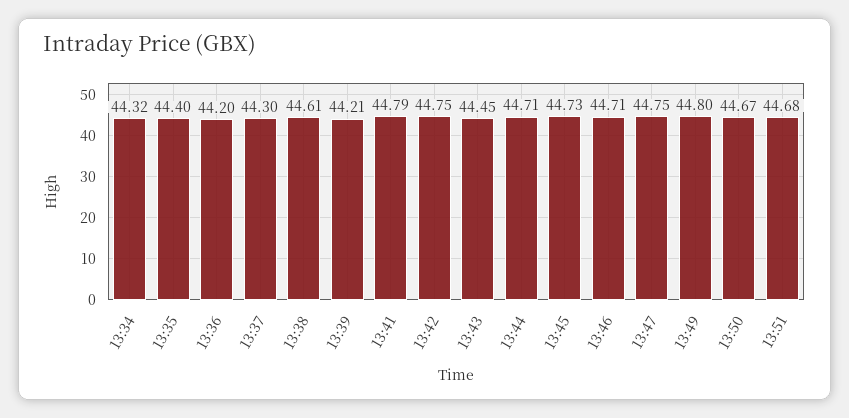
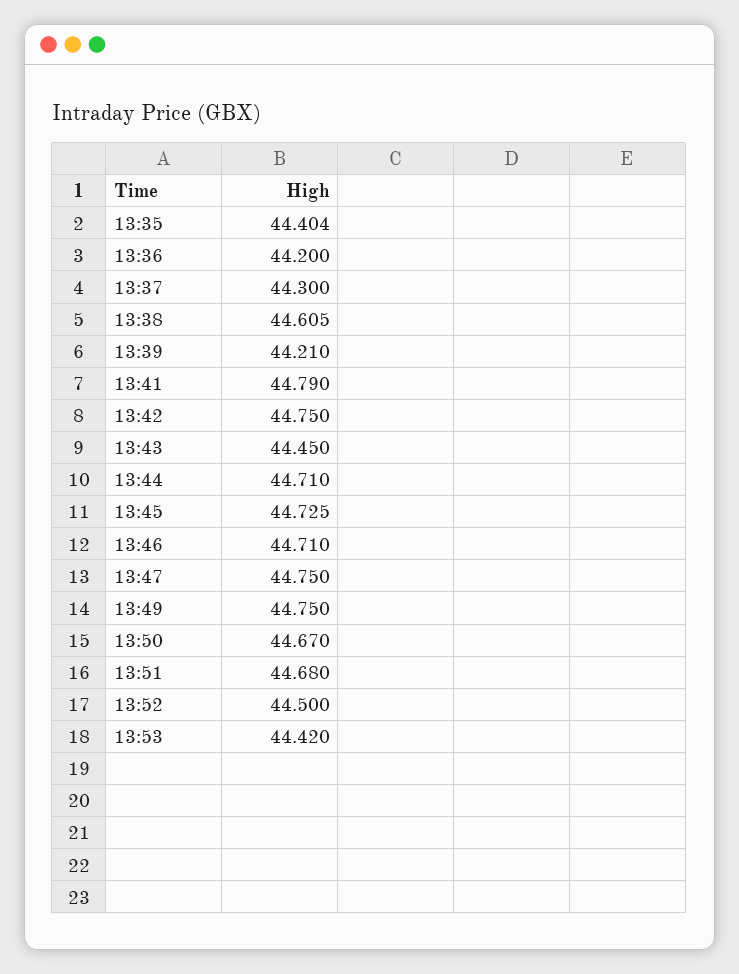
13:34: 44.32 -> none
13:49: 44.8 -> 44.75
13:52: none -> 44.5
13:53: none -> 44.42

